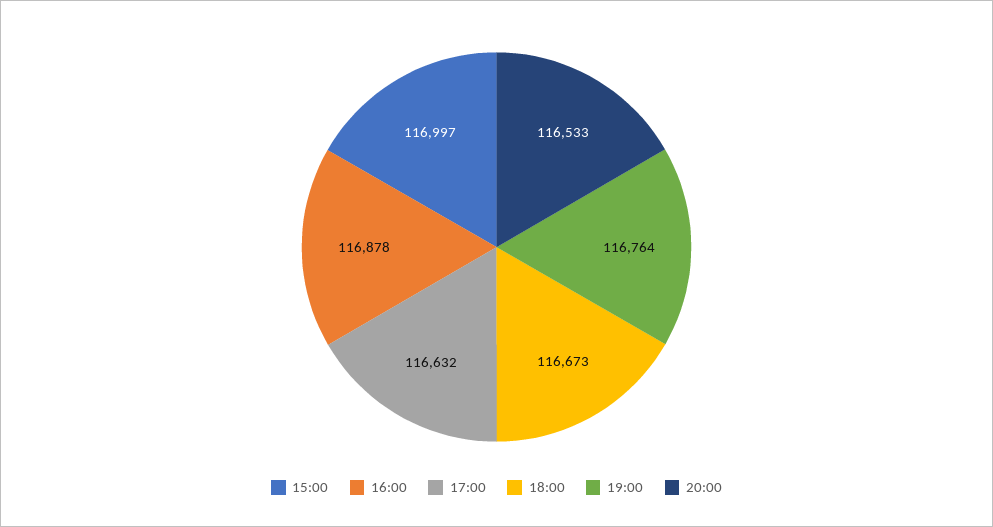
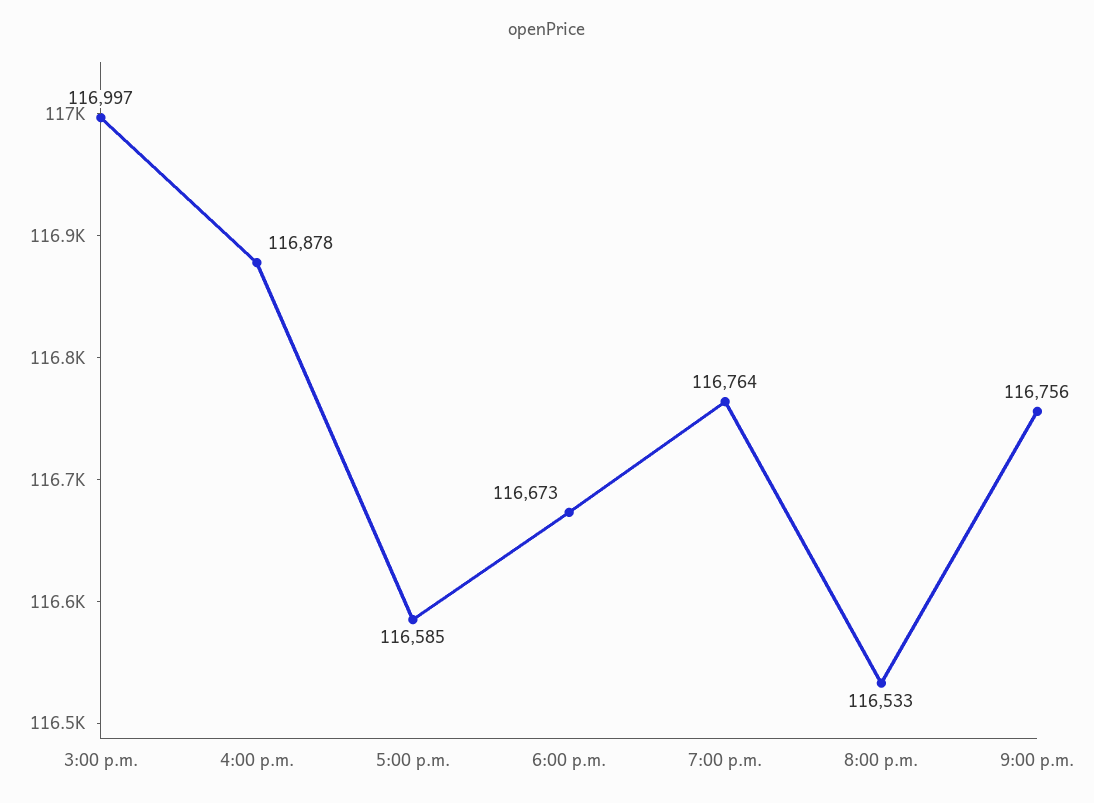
17:00: 116632 -> 116585
9:00 p.m.: none -> 116756

